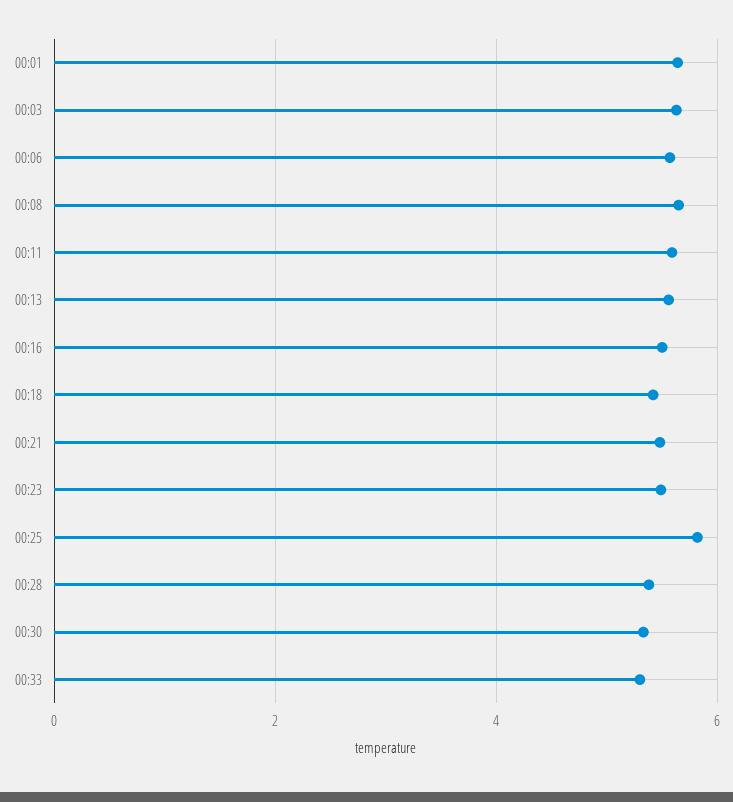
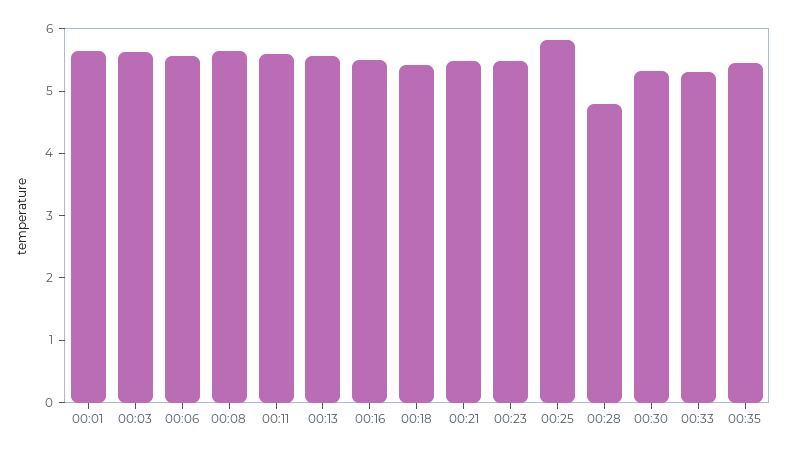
00:28: 5.4 -> 4.8
00:35: none -> 5.4

